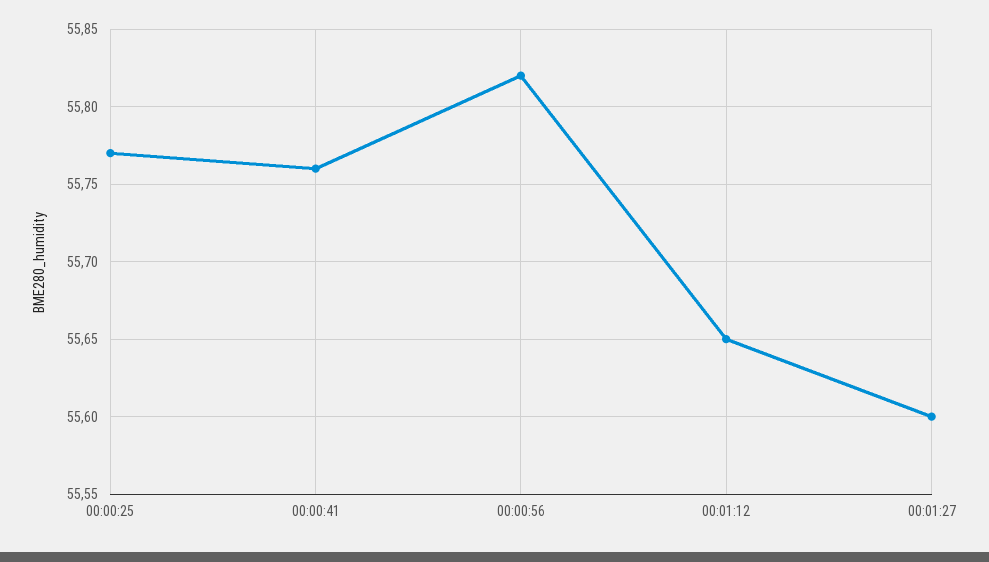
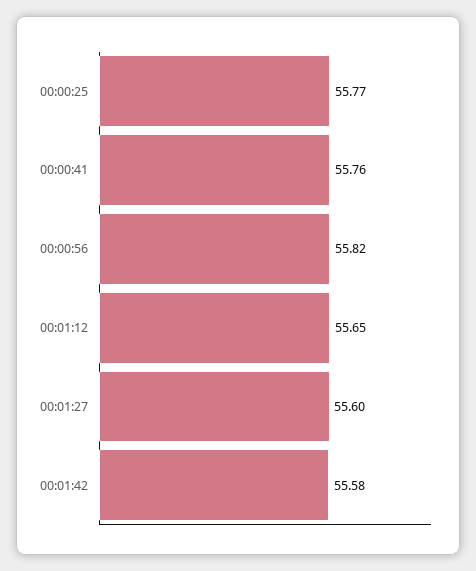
00:01:42: none -> 55.58

